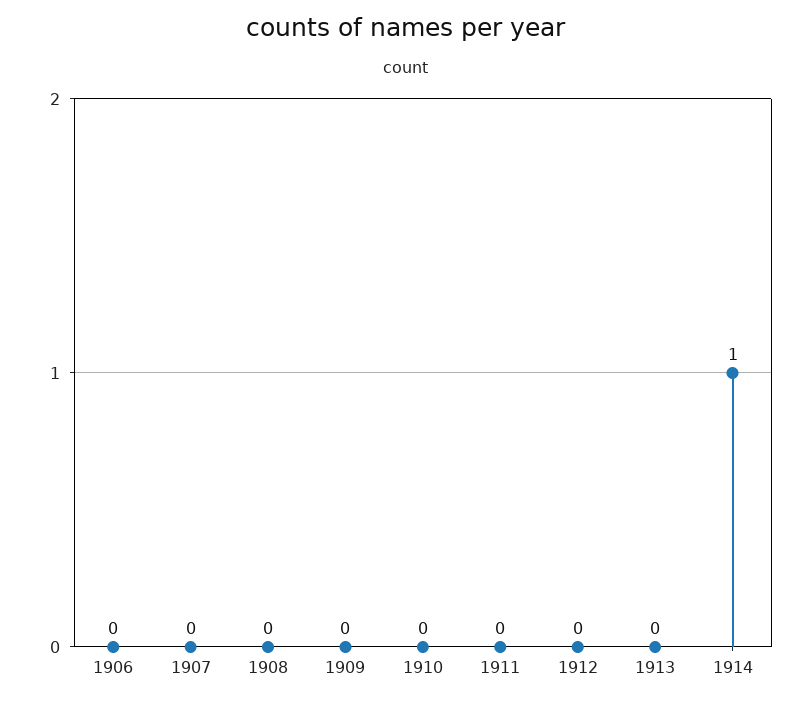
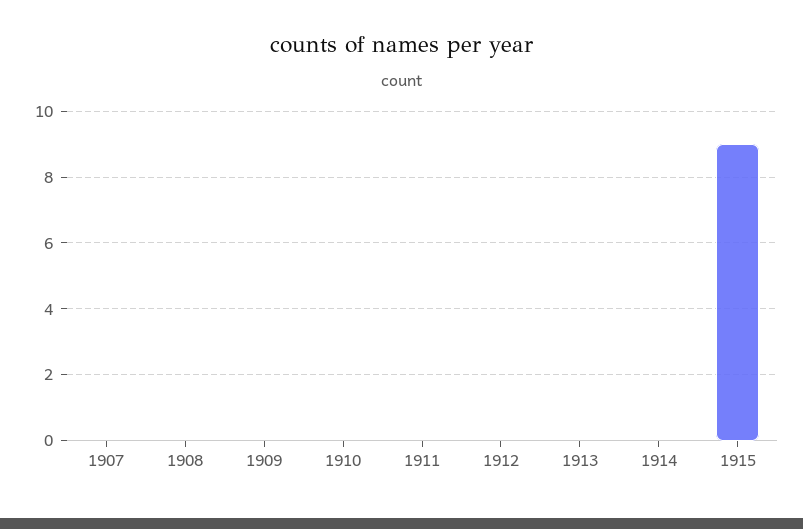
1906: 0 -> none
1914: 1 -> 0
1915: none -> 9

